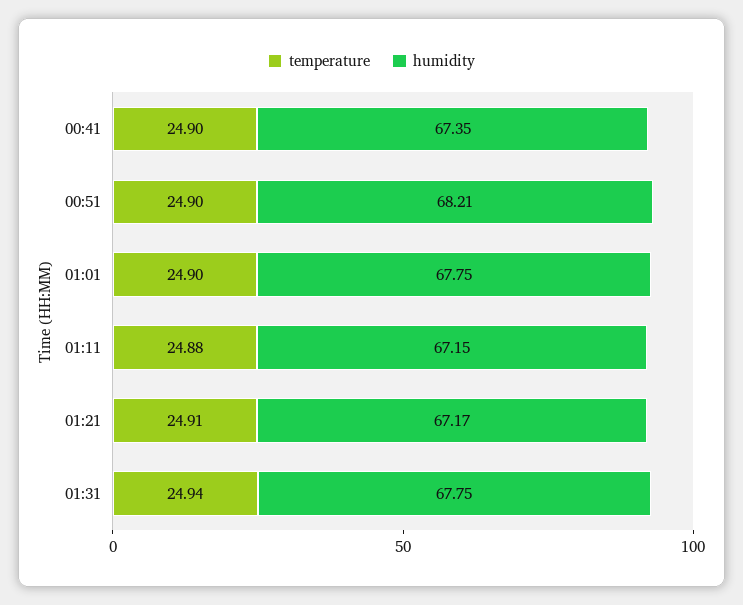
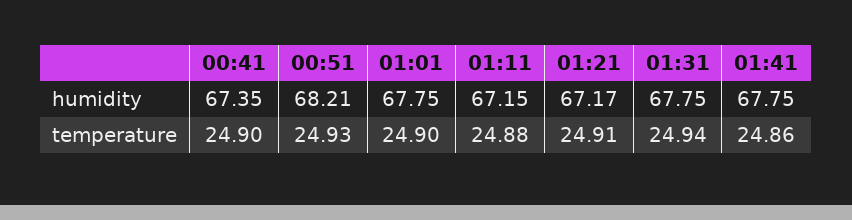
temperature, 00:51: 24.9 -> 24.93
humidity, 01:41: none -> 67.75
temperature, 01:41: none -> 24.86

